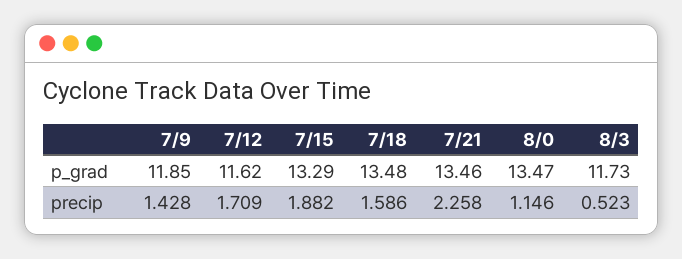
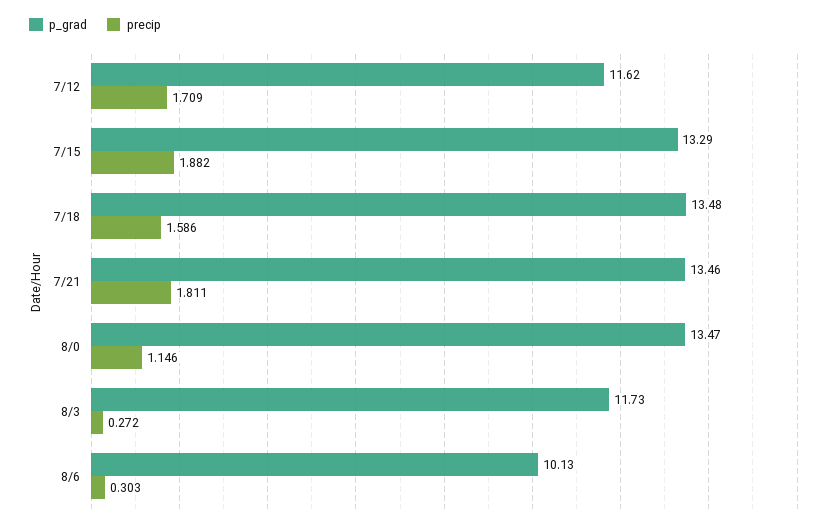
p_grad, 7/9: 11.85 -> none
precip, 7/9: 1.428 -> none
precip, 7/21: 2.258 -> 1.811
precip, 8/3: 0.523 -> 0.272
p_grad, 8/6: none -> 10.13
precip, 8/6: none -> 0.303

